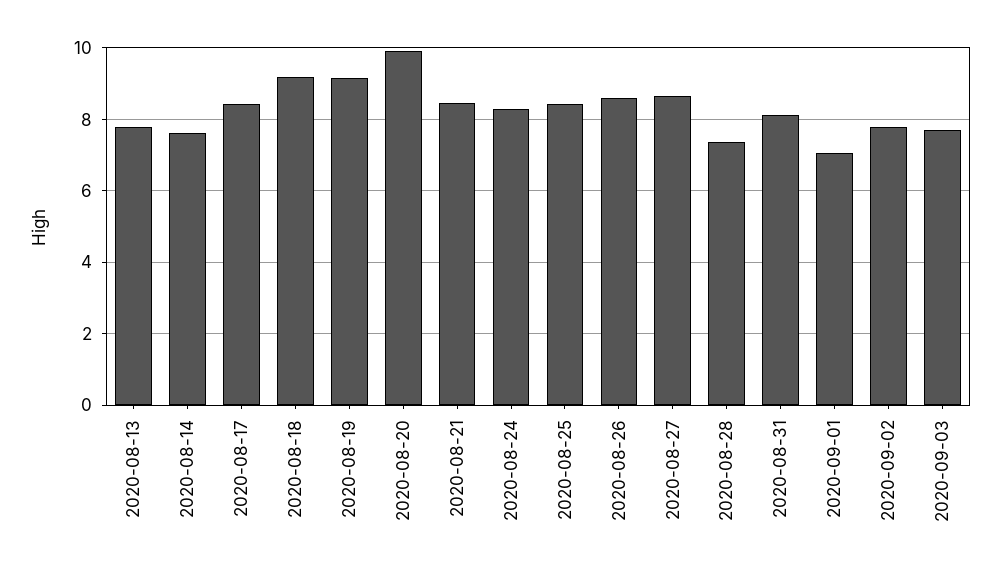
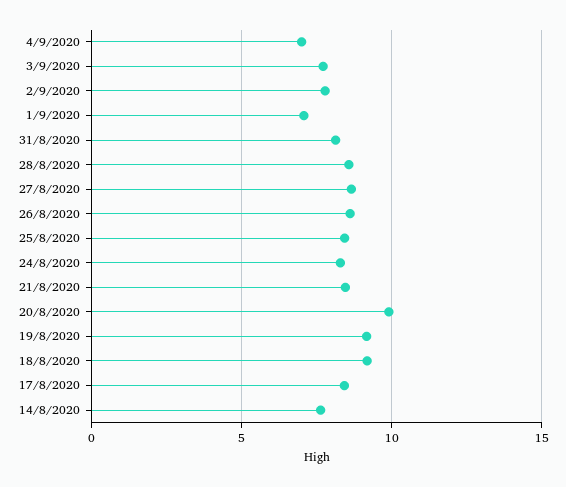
2020-08-13: 7.8 -> none
2020-08-28: 7.4 -> 8.5
4/9/2020: none -> 7

